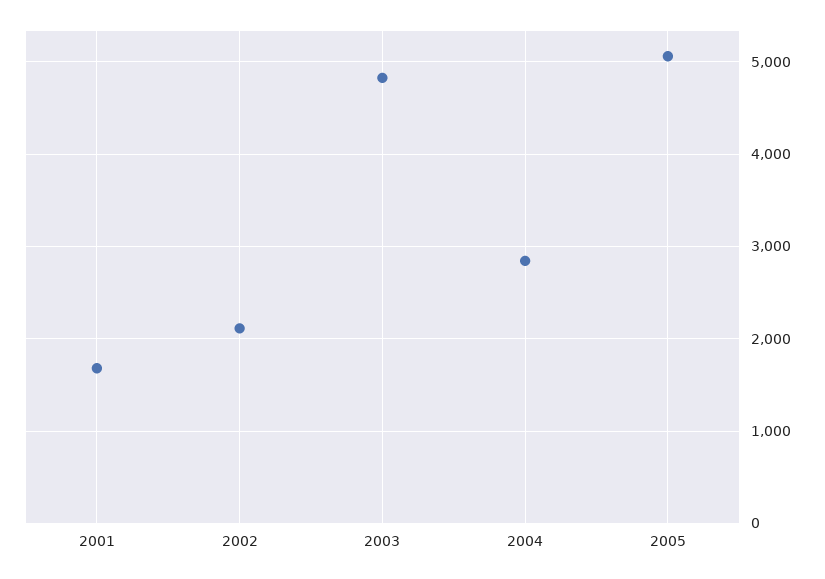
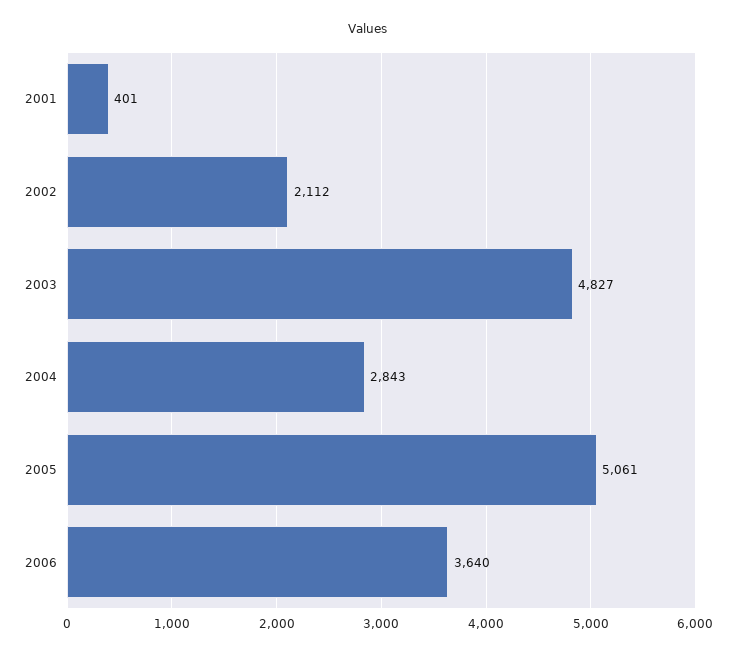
2001: 1700 -> 401
2006: none -> 3640

